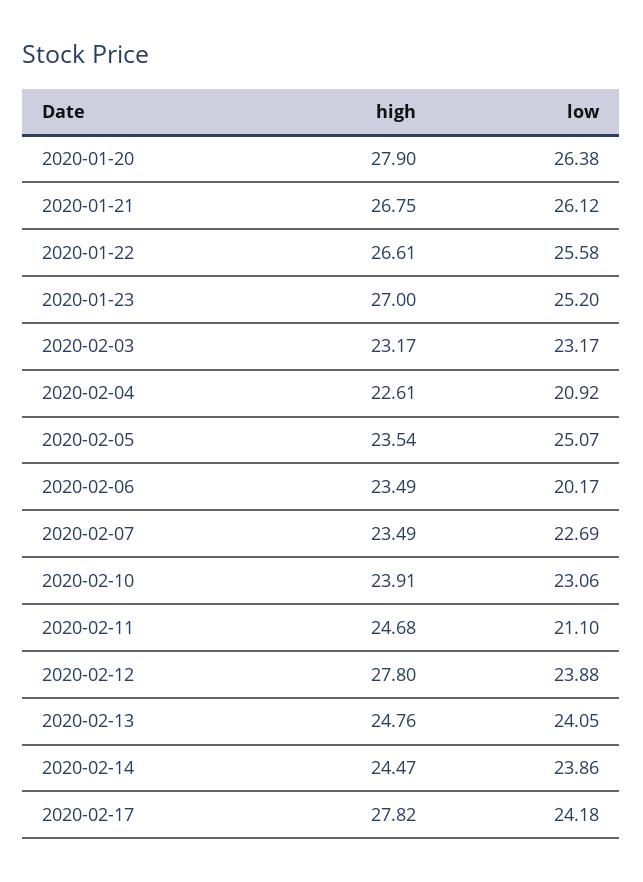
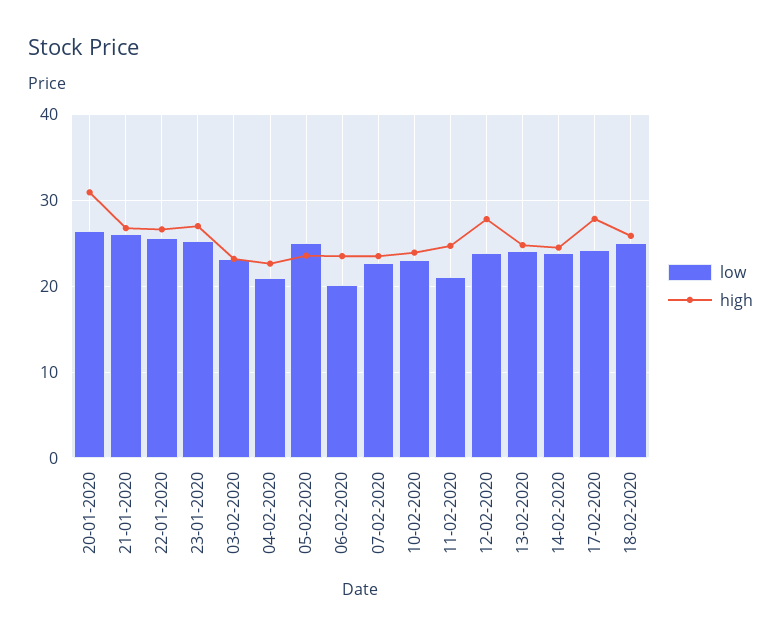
high, 2020-01-20: 27.9 -> 31
low, 18-02-2020: none -> 25
high, 18-02-2020: none -> 26

